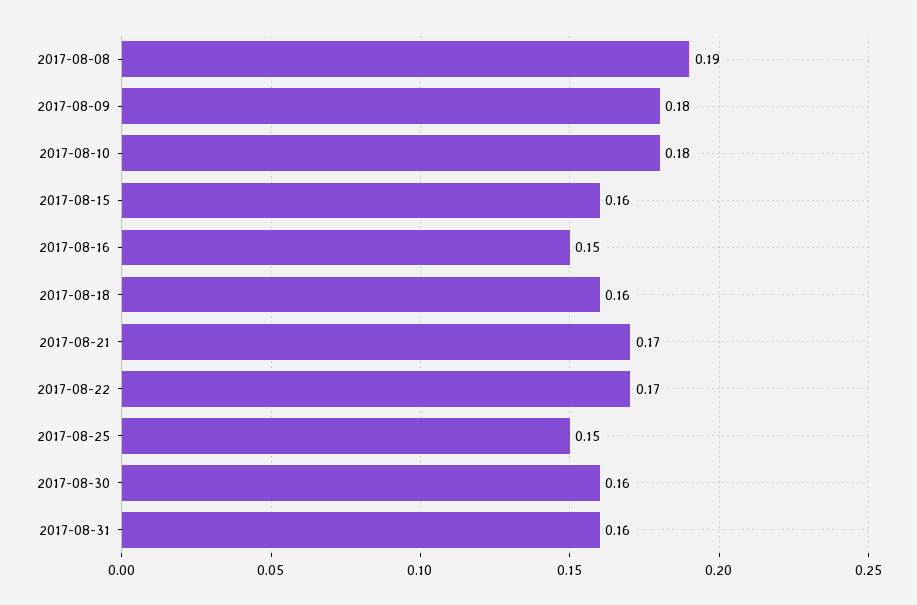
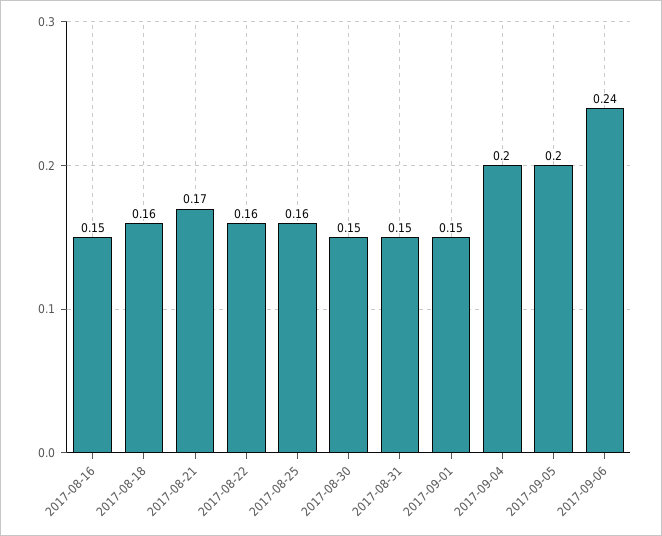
2017-08-08: 0.19 -> none
2017-08-09: 0.18 -> none
2017-08-10: 0.18 -> none
2017-08-15: 0.16 -> none
2017-08-22: 0.17 -> 0.16
2017-08-25: 0.15 -> 0.16
2017-08-30: 0.16 -> 0.15
2017-08-31: 0.16 -> 0.15
2017-09-01: none -> 0.15
2017-09-04: none -> 0.2
2017-09-05: none -> 0.2
2017-09-06: none -> 0.24

